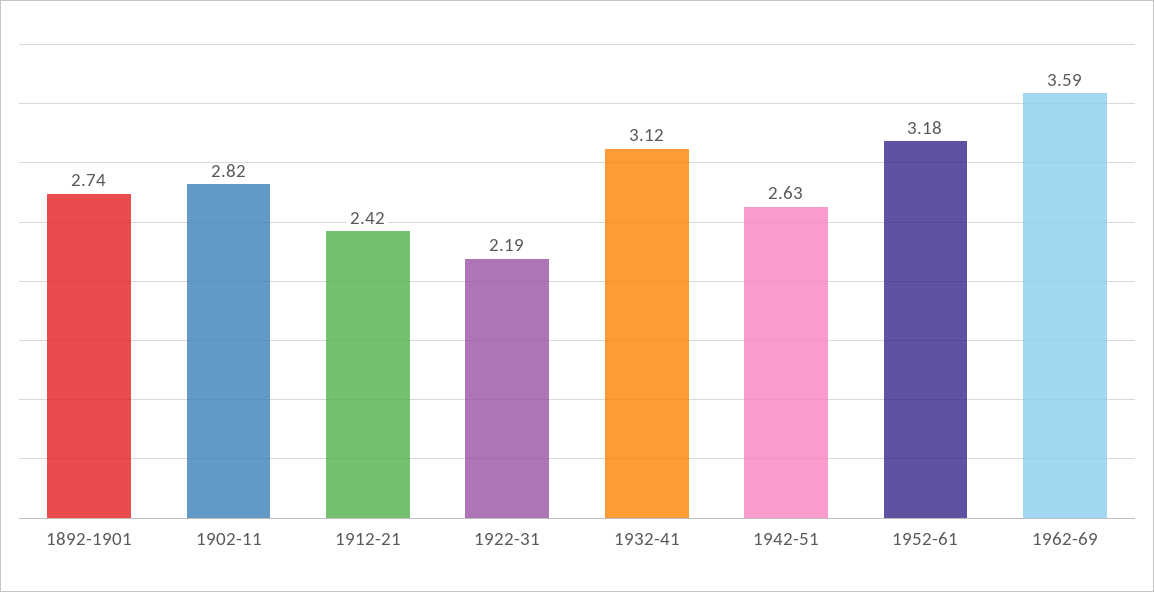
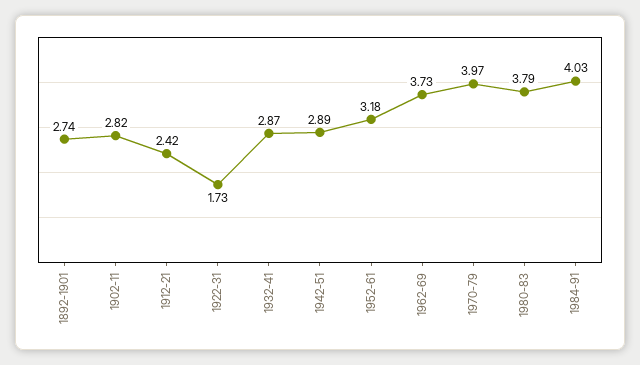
1922-31: 2.19 -> 1.73
1932-41: 3.12 -> 2.87
1942-51: 2.63 -> 2.89
1962-69: 3.59 -> 3.73
1970-79: none -> 3.97
1980-83: none -> 3.79
1984-91: none -> 4.03

